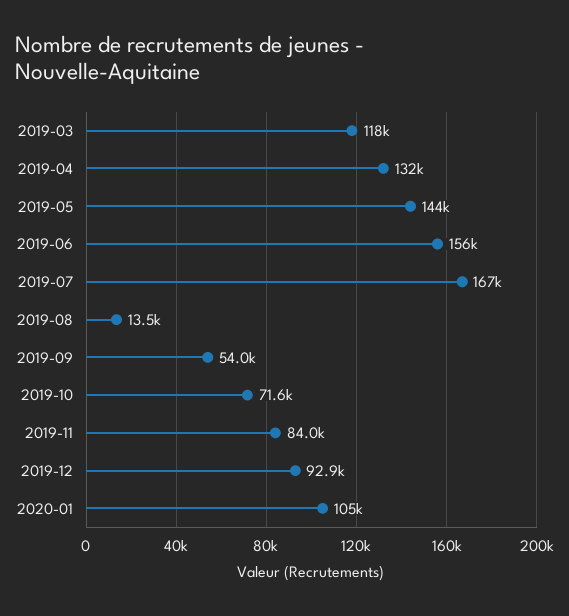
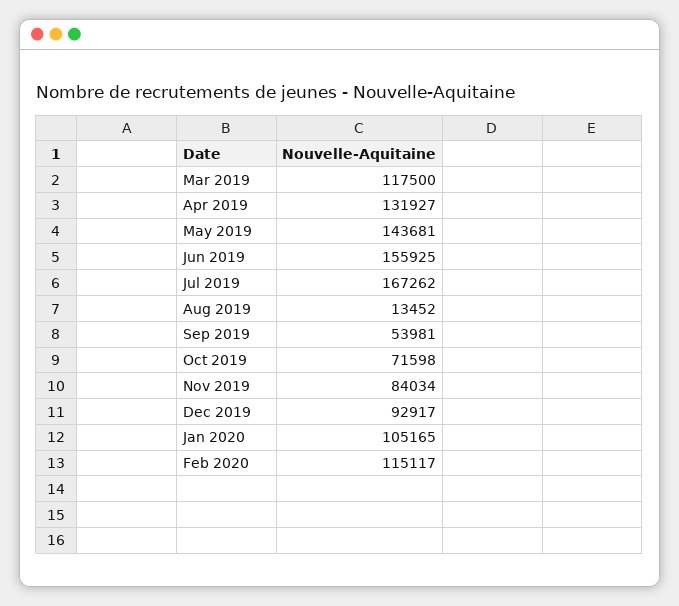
Feb 2020: none -> 115117

